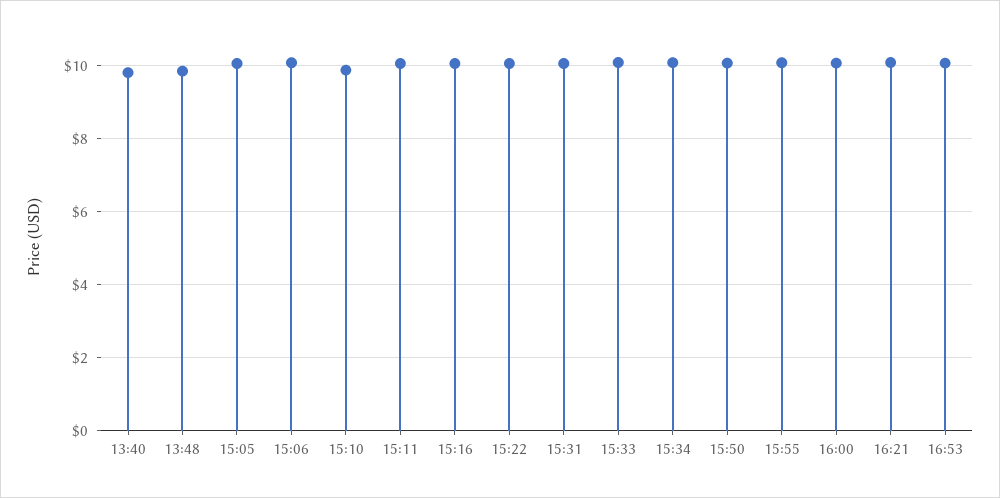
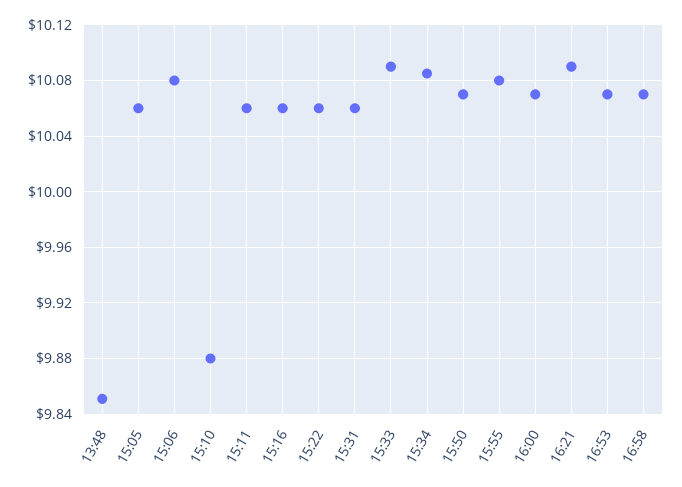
13:40: 9.8 -> none
16:58: none -> 10.07

